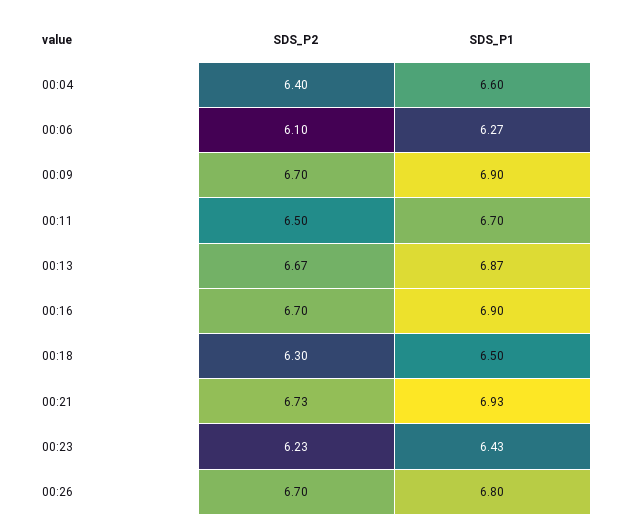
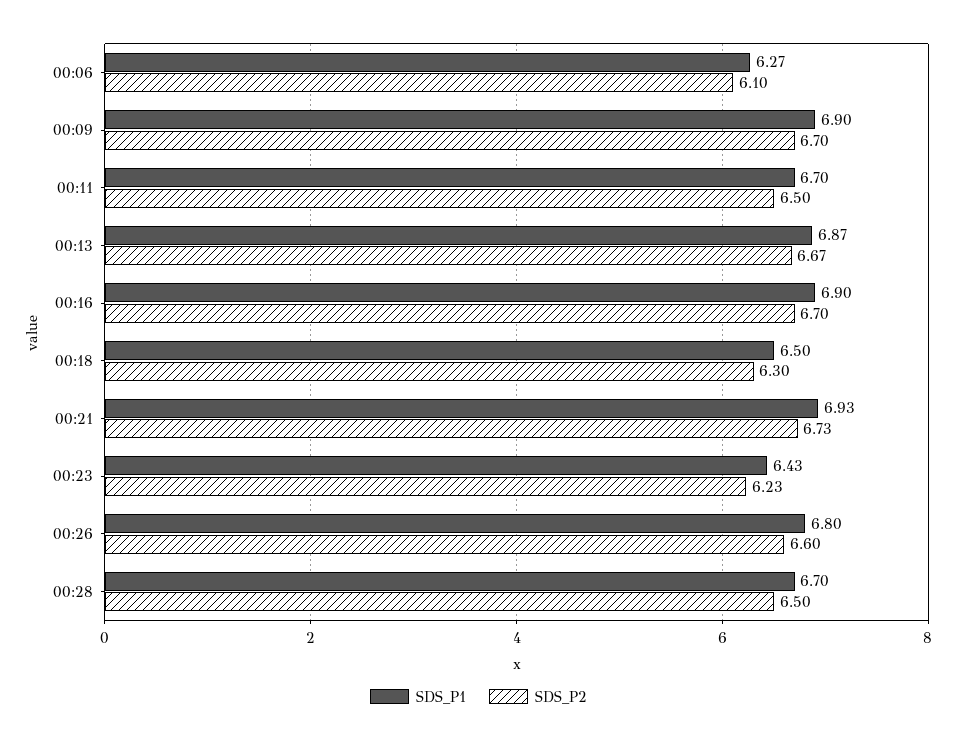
SDS_P2, 00:04: 6.4 -> none
SDS_P1, 00:04: 6.6 -> none
SDS_P2, 00:26: 6.7 -> 6.6
SDS_P1, 00:28: none -> 6.7
SDS_P2, 00:28: none -> 6.5

